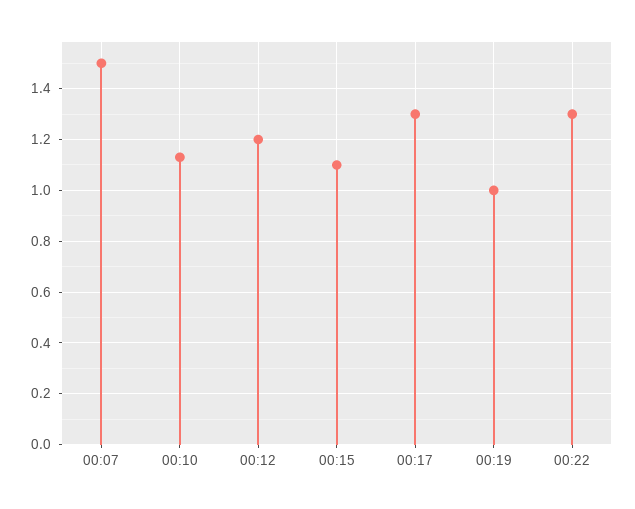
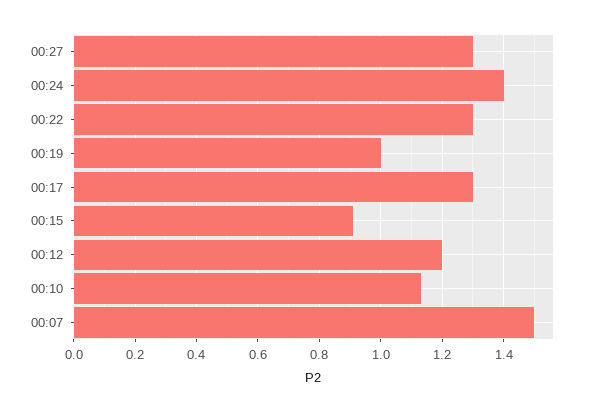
00:15: 1.1 -> 0.9
00:27: none -> 1.3
00:24: none -> 1.4

